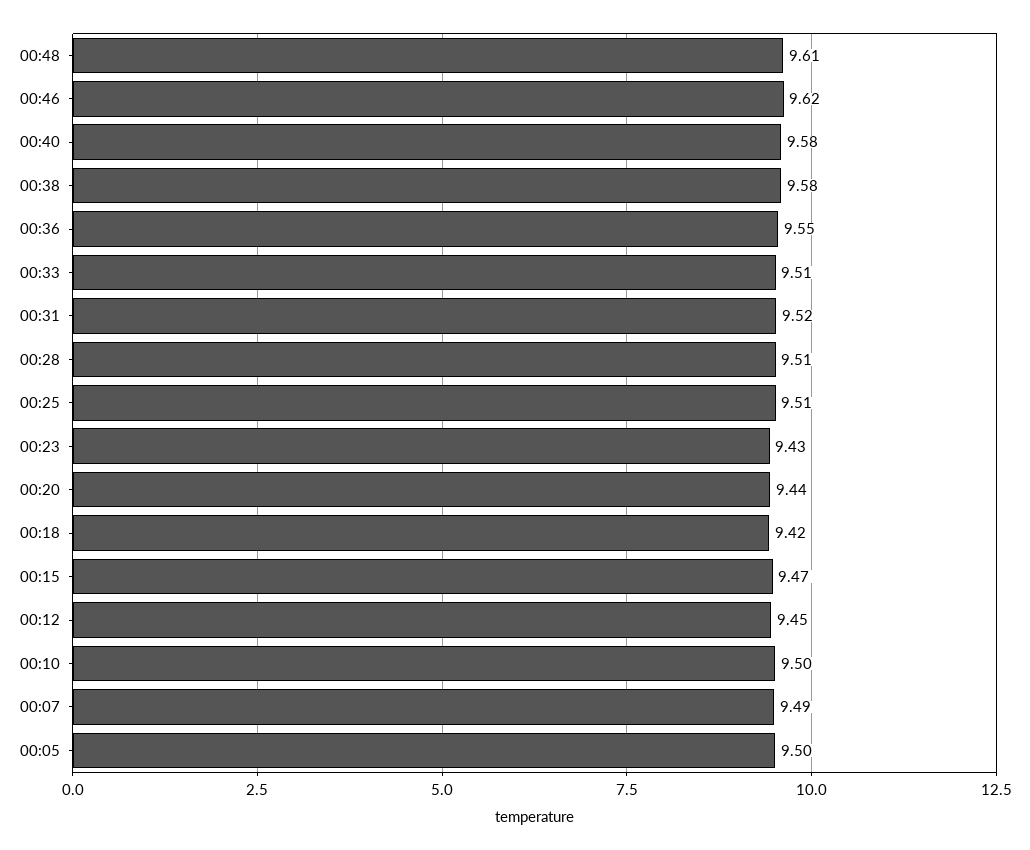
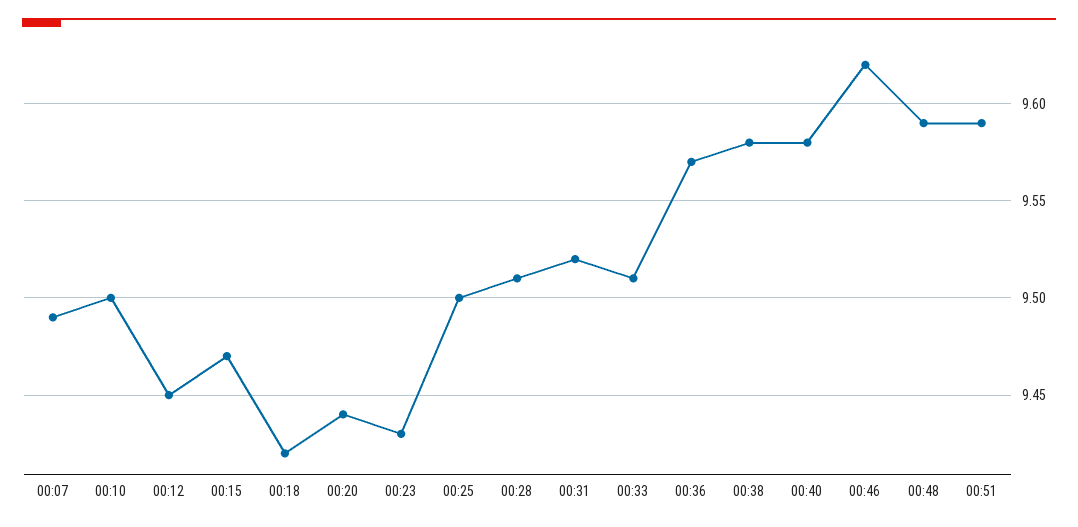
00:48: 9.61 -> 9.59
00:36: 9.55 -> 9.57
00:25: 9.51 -> 9.5
00:05: 9.5 -> none
00:51: none -> 9.59

